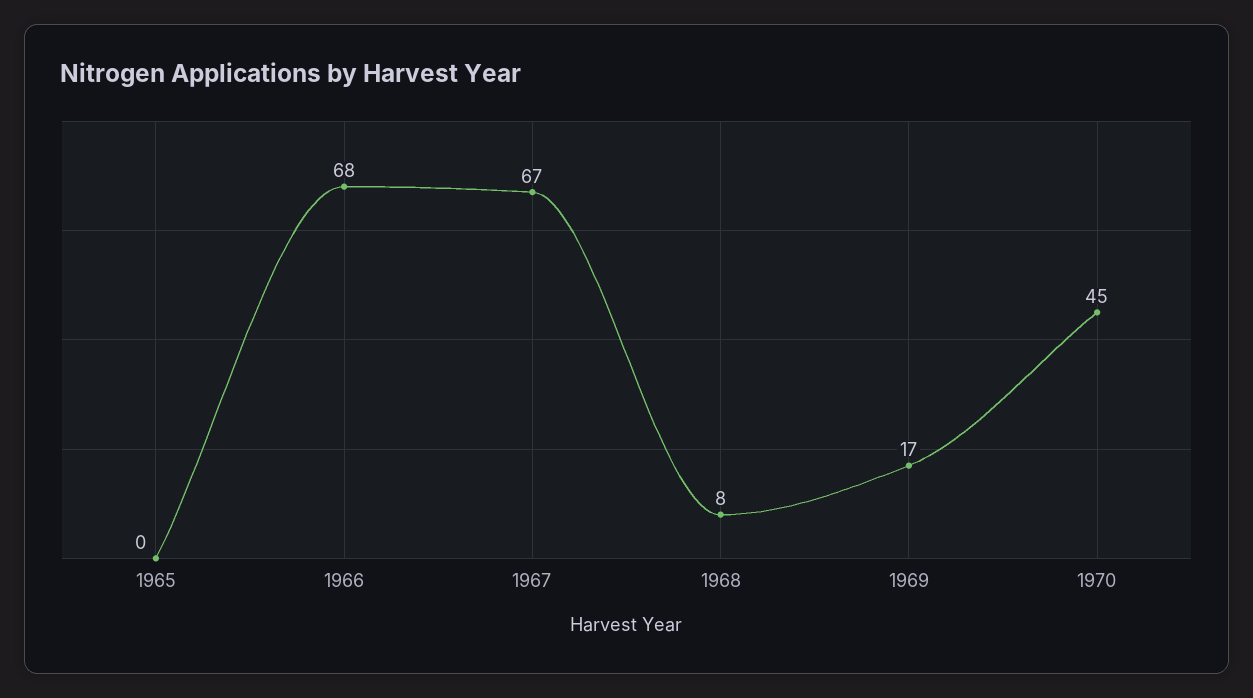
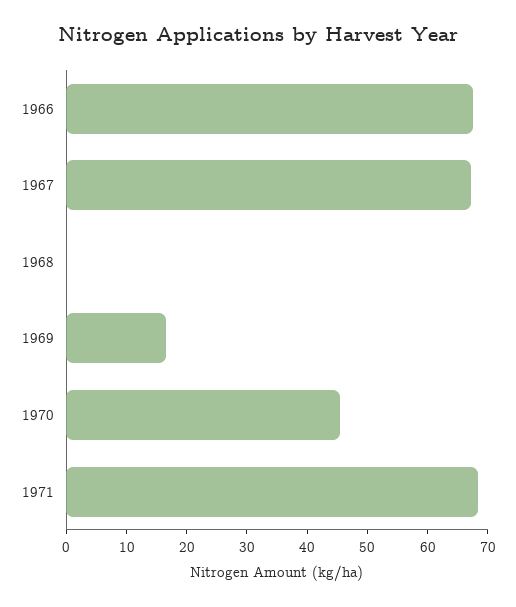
1965: 0 -> none
1968: 8 -> 0
1971: none -> 68

